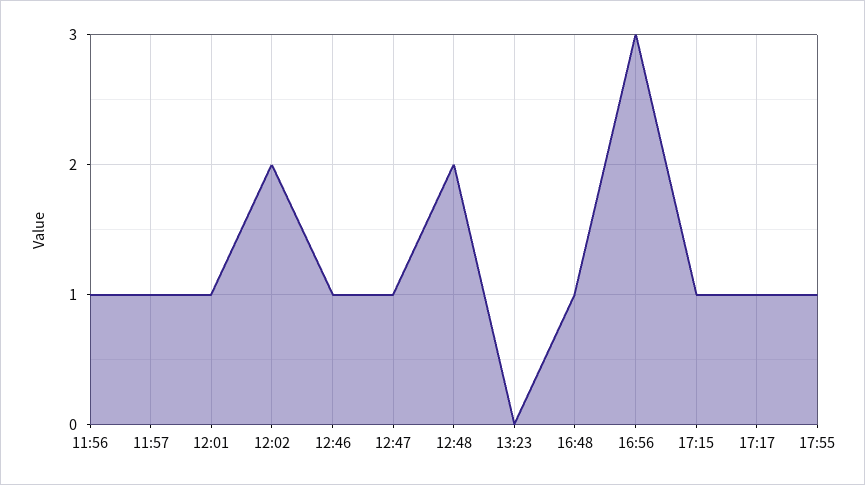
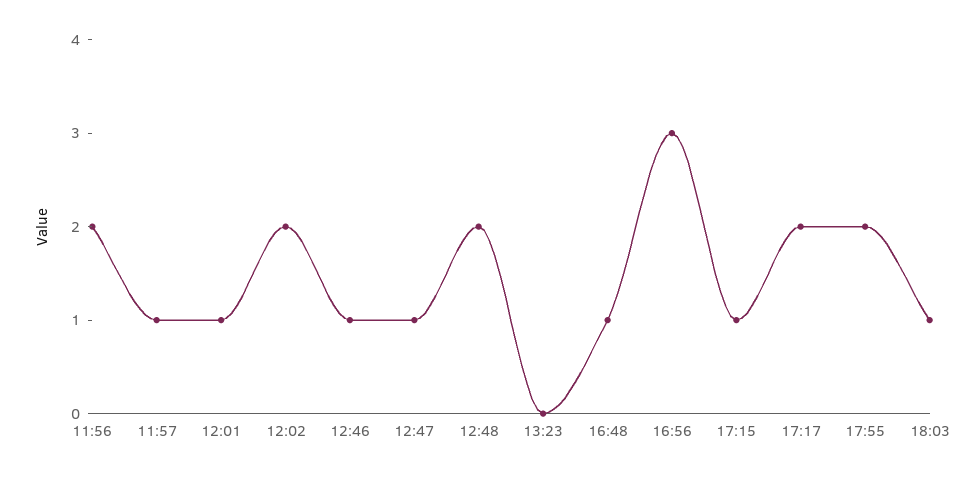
11:56: 1 -> 2
17:17: 1 -> 2
17:55: 1 -> 2
18:03: none -> 1

